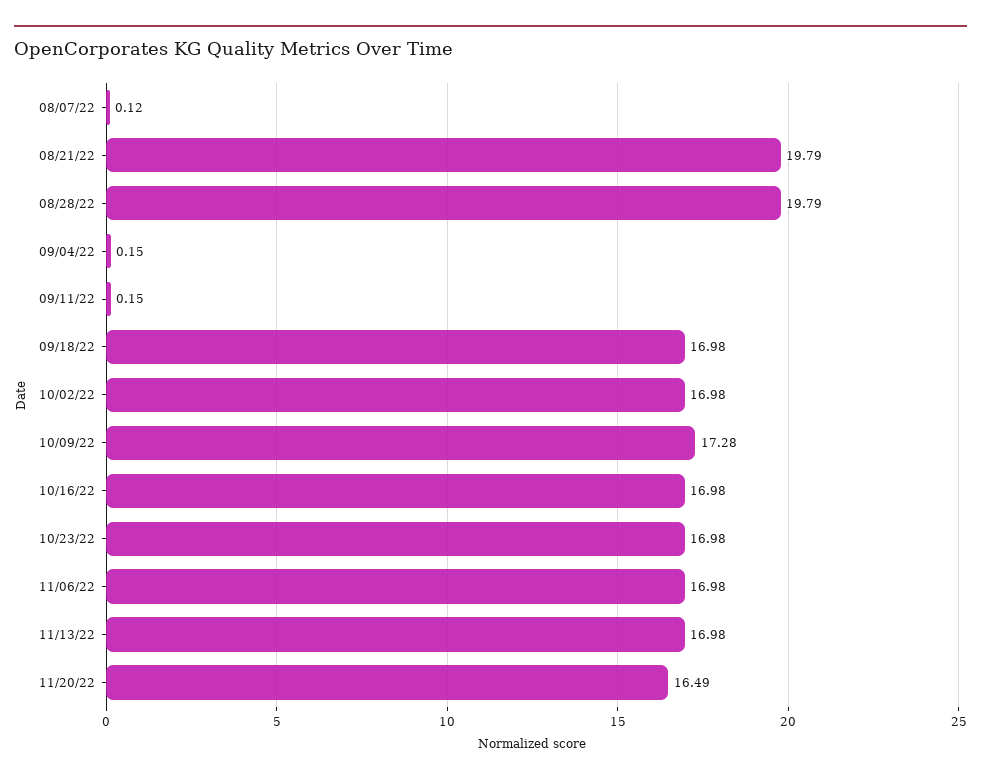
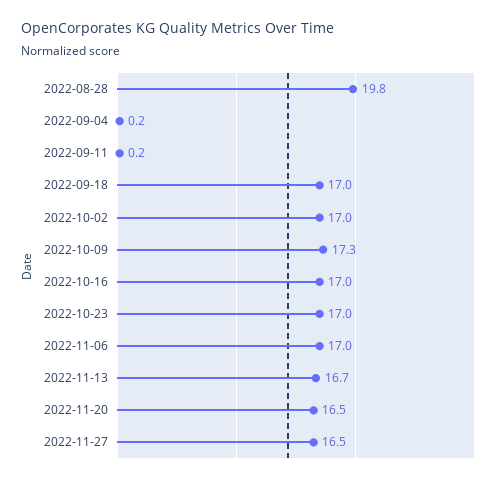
08/07/22: 0.12 -> none
08/21/22: 19.79 -> none
11/13/22: 16.98 -> 16.7
2022-11-27: none -> 16.5

